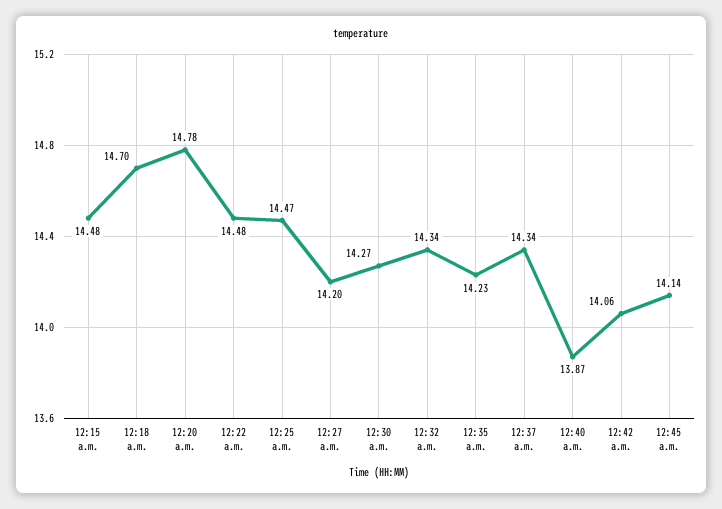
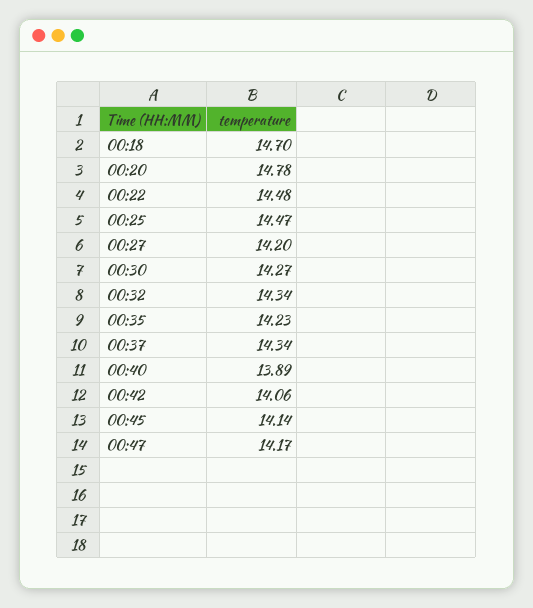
12:15 a.m.: 14.48 -> none
12:40 a.m.: 13.87 -> 13.89
00:47: none -> 14.17

